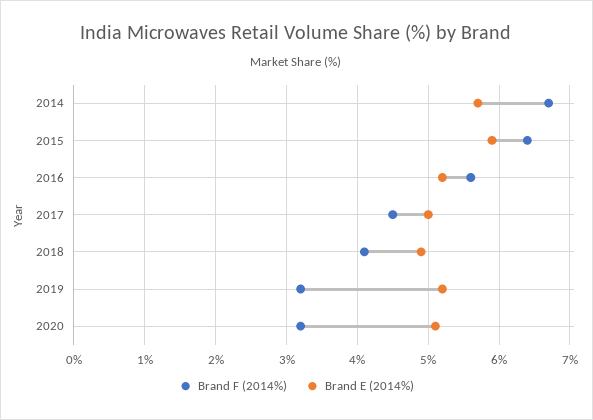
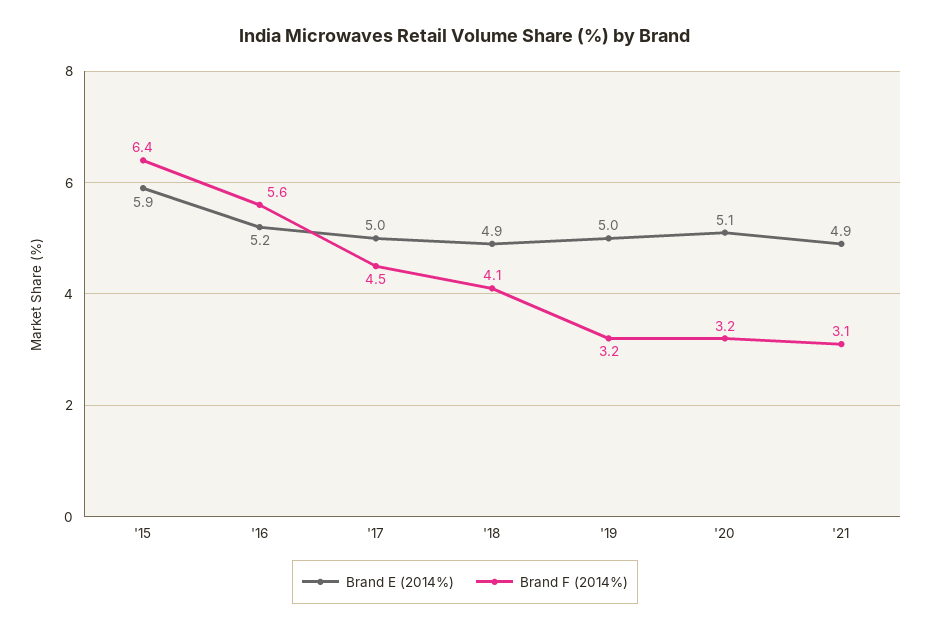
Brand F (2014%), 2014: 6.7 -> none
Brand E (2014%), 2014: 5.7 -> none
Brand E (2014%), 2019: 5.2 -> 5
Brand E (2014%), '21: none -> 4.9
Brand F (2014%), '21: none -> 3.1

